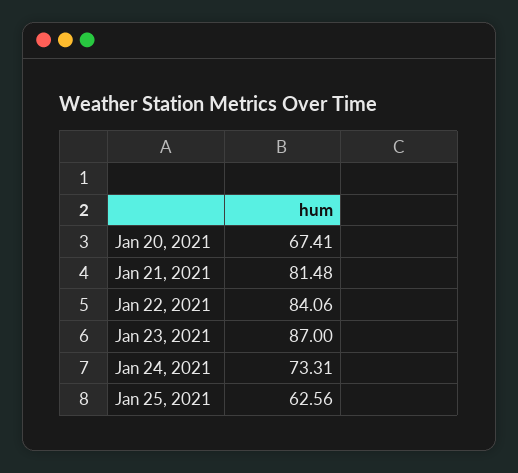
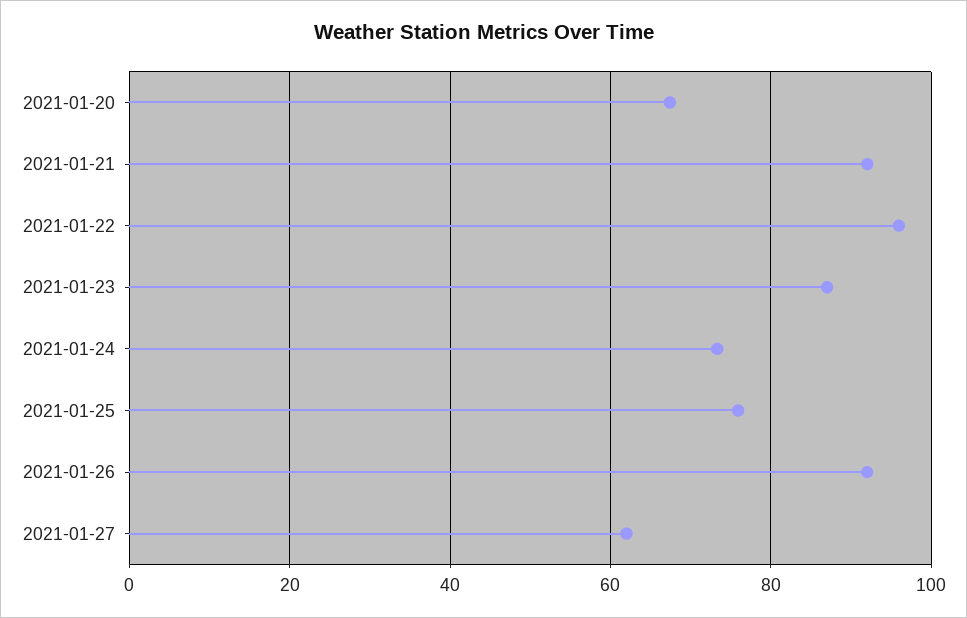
Jan 21, 2021: 81.48 -> 92
Jan 22, 2021: 84.06 -> 96
Jan 25, 2021: 62.56 -> 76
2021-01-26: none -> 92
2021-01-27: none -> 62

